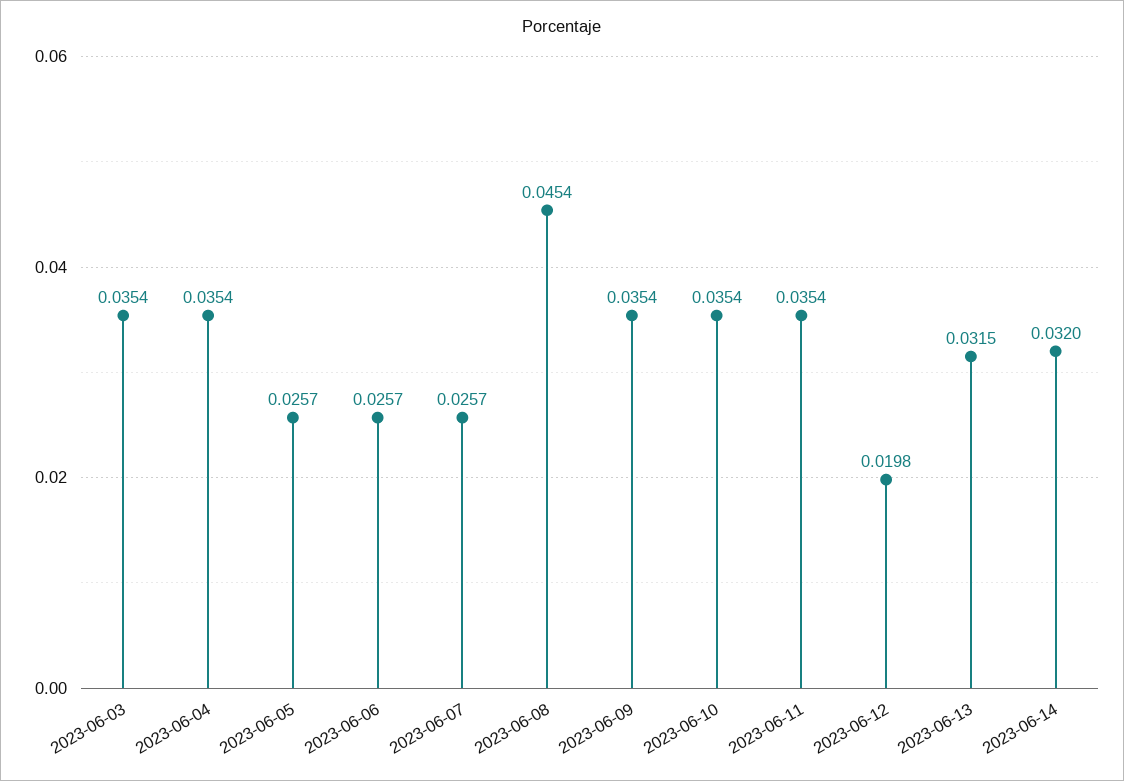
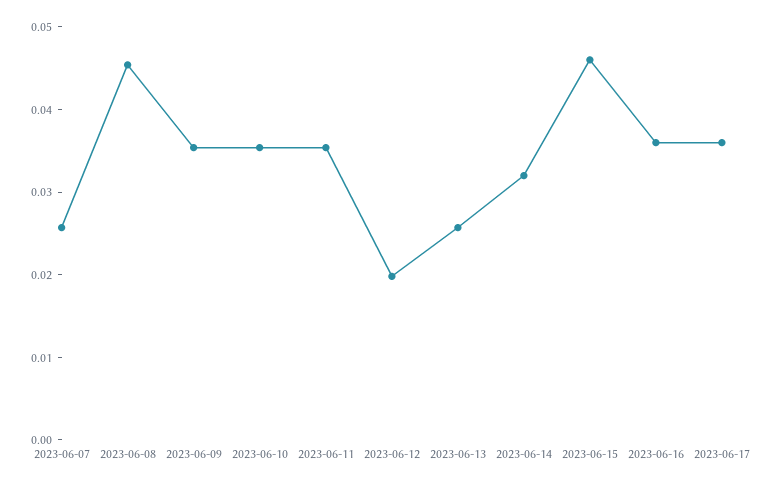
2023-06-03: 0.0354 -> none
2023-06-04: 0.0354 -> none
2023-06-05: 0.0257 -> none
2023-06-06: 0.0257 -> none
2023-06-13: 0.0315 -> 0.026
2023-06-15: none -> 0.046
2023-06-16: none -> 0.036
2023-06-17: none -> 0.036

